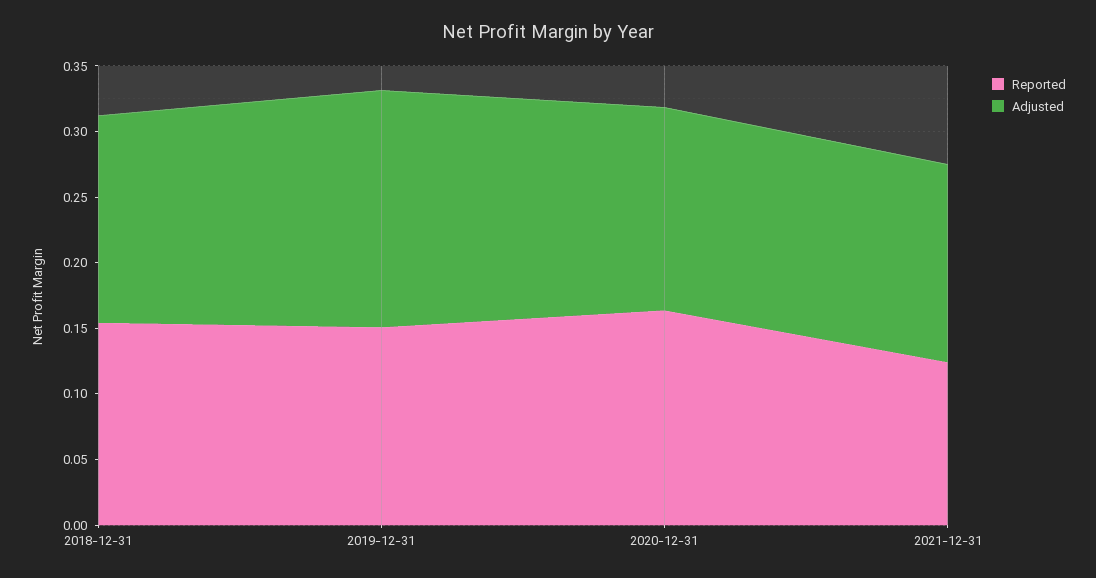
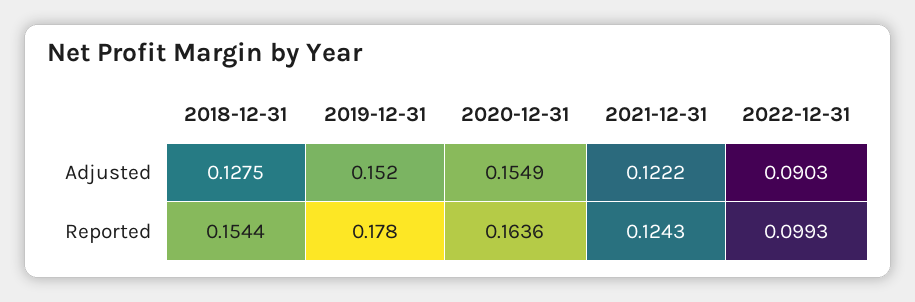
Adjusted, 2018-12-31: 0.16 -> 0.1275
Reported, 2019-12-31: 0.15 -> 0.178
Adjusted, 2019-12-31: 0.18 -> 0.152
Adjusted, 2021-12-31: 0.15 -> 0.1222
Adjusted, 2022-12-31: none -> 0.0903
Reported, 2022-12-31: none -> 0.0993

